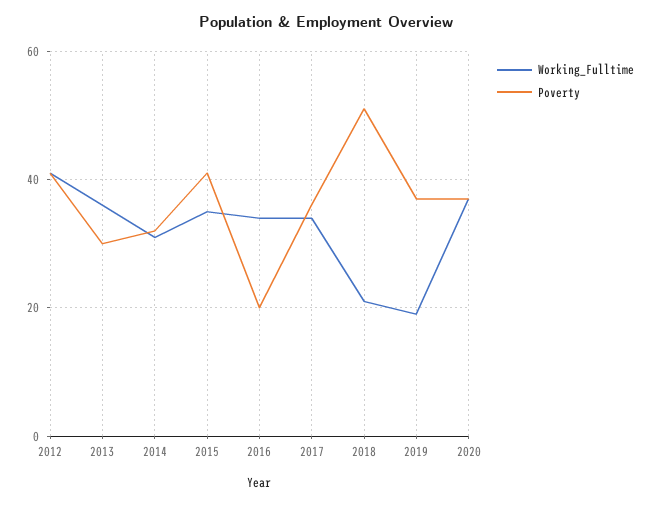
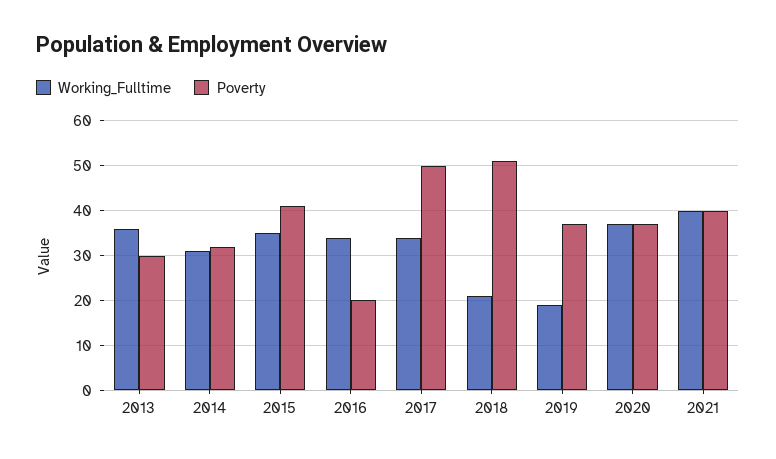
Working_Fulltime, 2012: 40 -> none
Poverty, 2012: 40 -> none
Poverty, 2017: 35 -> 50
Working_Fulltime, 2021: none -> 40
Poverty, 2021: none -> 40

